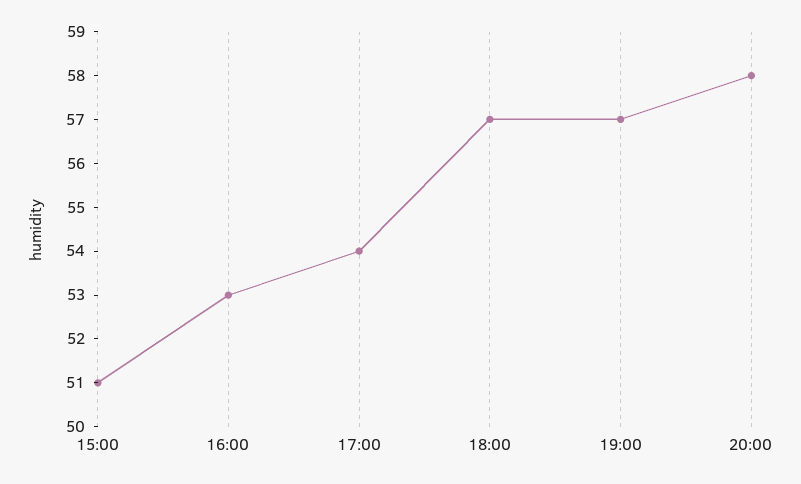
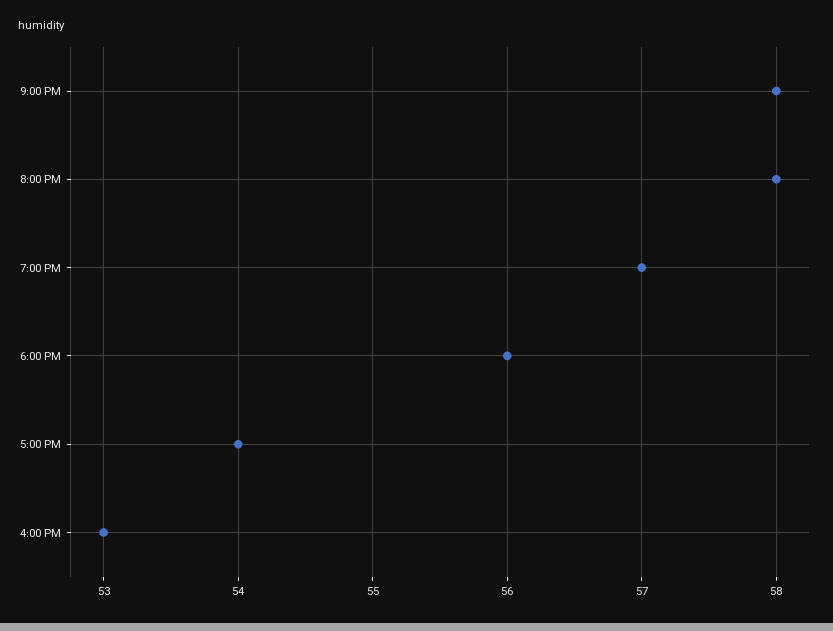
15:00: 51 -> none
18:00: 57 -> 56
9:00 PM: none -> 58

